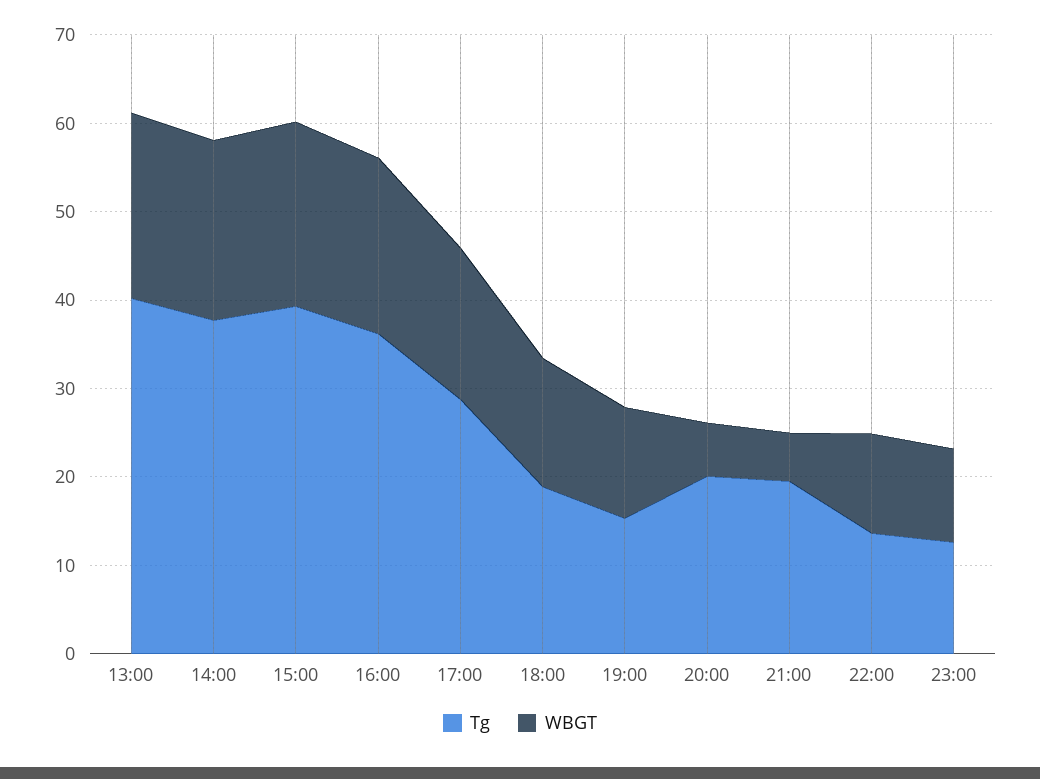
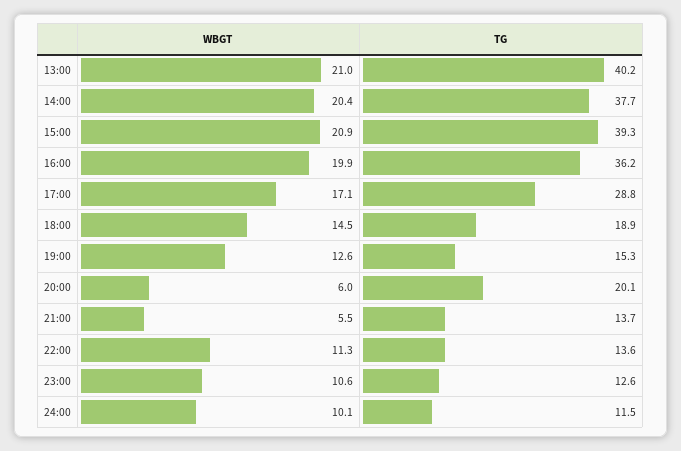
Tg, 21:00: 20 -> 13.7
WBGT, 24:00: none -> 10.1
Tg, 24:00: none -> 11.5

